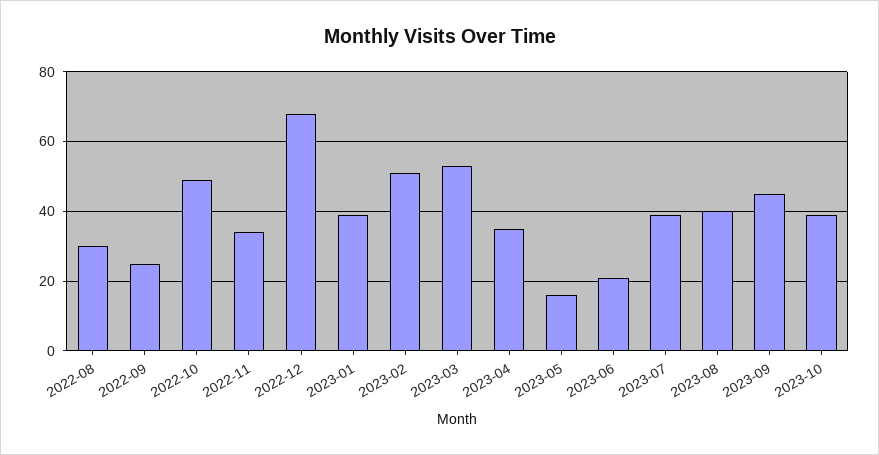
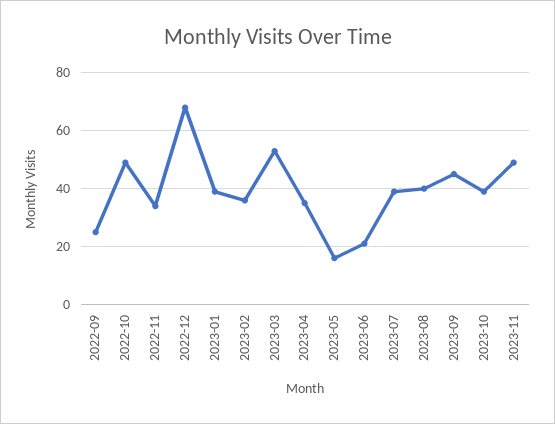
2022-08: 30 -> none
2023-02: 50 -> 35
2023-11: none -> 50

